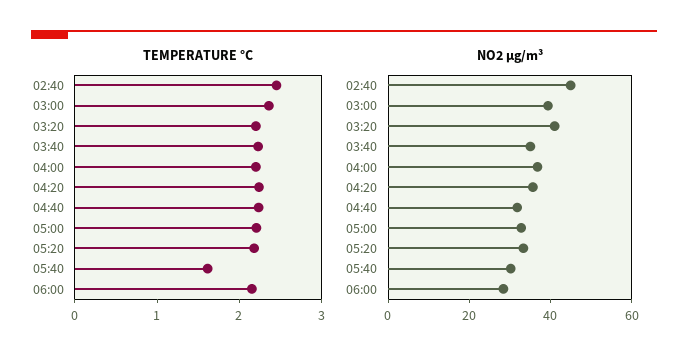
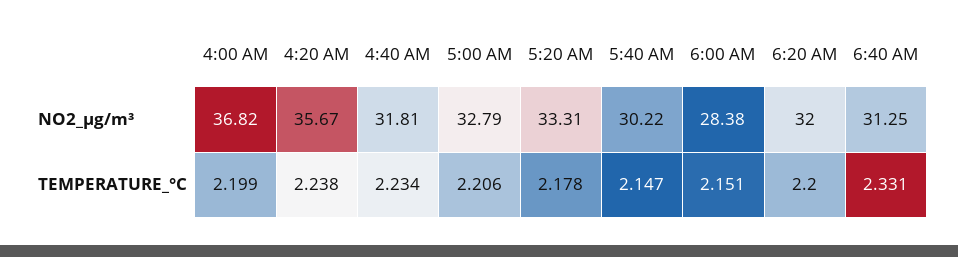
TEMPERATURE °C, 02:40: 2.4 -> none
TEMPERATURE °C, 03:00: 2.4 -> none
TEMPERATURE °C, 03:20: 2.2 -> none
TEMPERATURE °C, 03:40: 2.2 -> none
TEMPERATURE °C, 05:40: 1.6 -> 2.147
NO2 µg/m³, 02:40: 45 -> none
NO2 µg/m³, 03:00: 40 -> none
NO2 µg/m³, 03:20: 40 -> none
NO2 µg/m³, 03:40: 35 -> none
NO2 µg/m³, 6:20 AM: none -> 32
NO2 µg/m³, 6:40 AM: none -> 31.25
TEMPERATURE °C, 6:20 AM: none -> 2.2
TEMPERATURE °C, 6:40 AM: none -> 2.331

